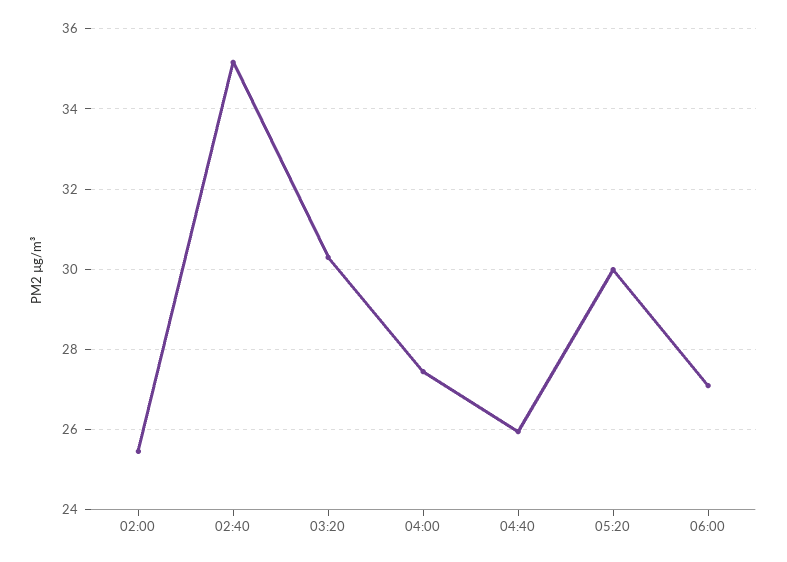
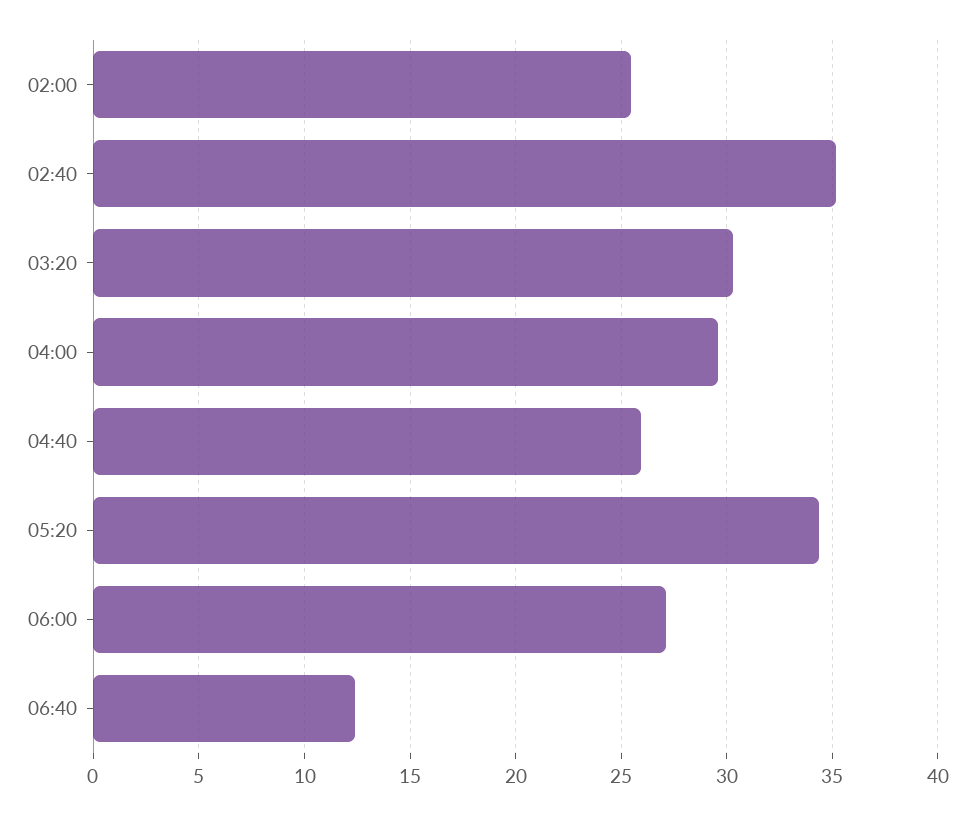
04:00: 27.4 -> 29.5
05:20: 30 -> 34.5
06:40: none -> 12.5

